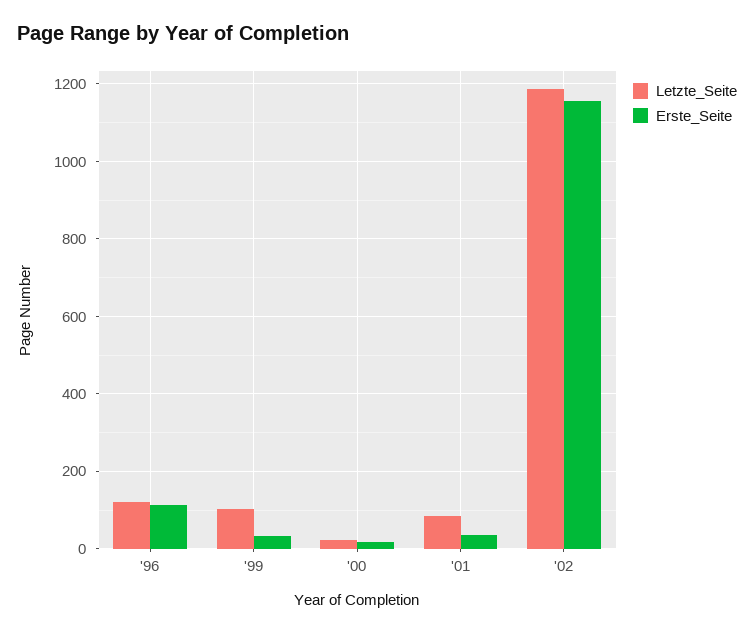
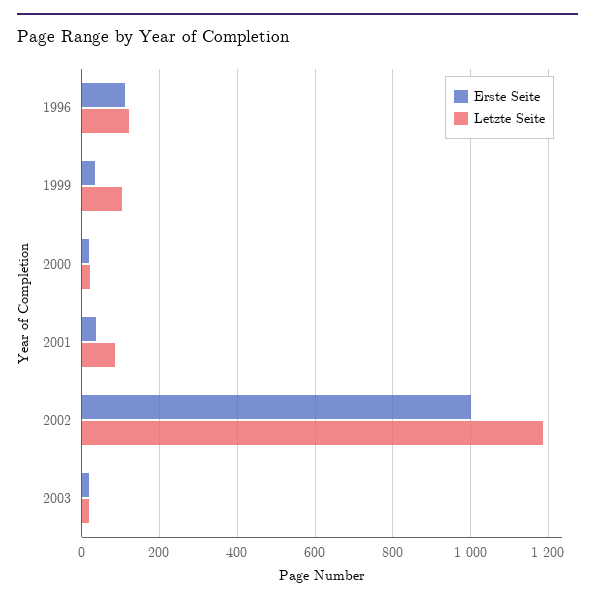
Erste_Seite, '02: 1160 -> 1000
Erste_Seite, 2003: none -> 20
Letzte_Seite, 2003: none -> 20

